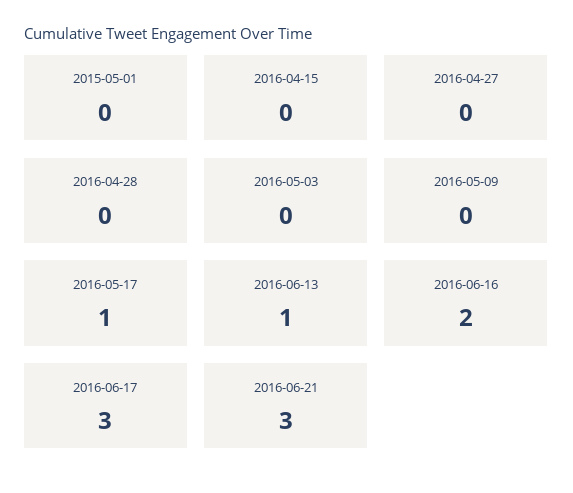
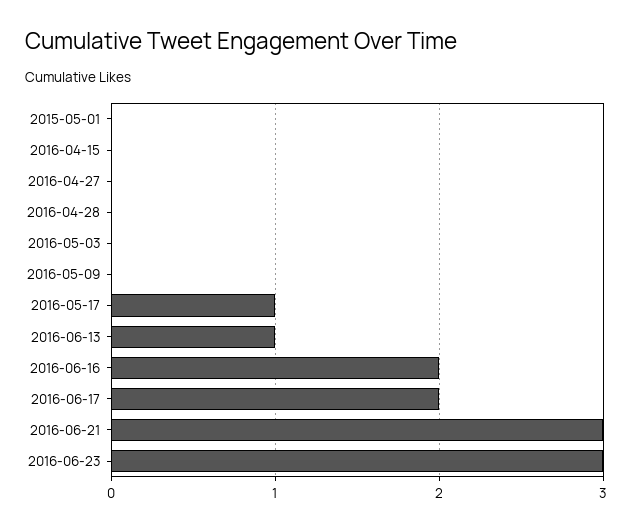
2016-06-17: 3 -> 2
2016-06-23: none -> 3

